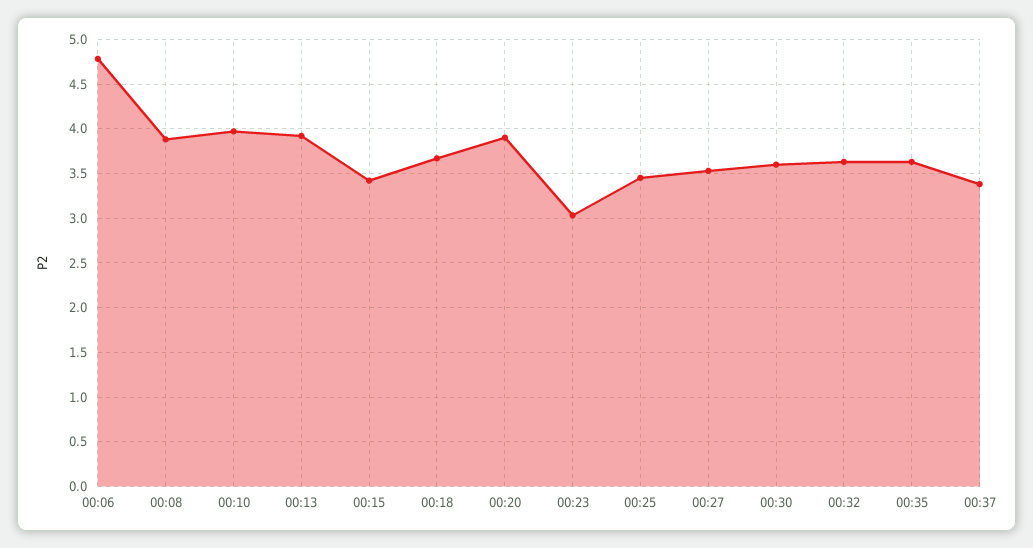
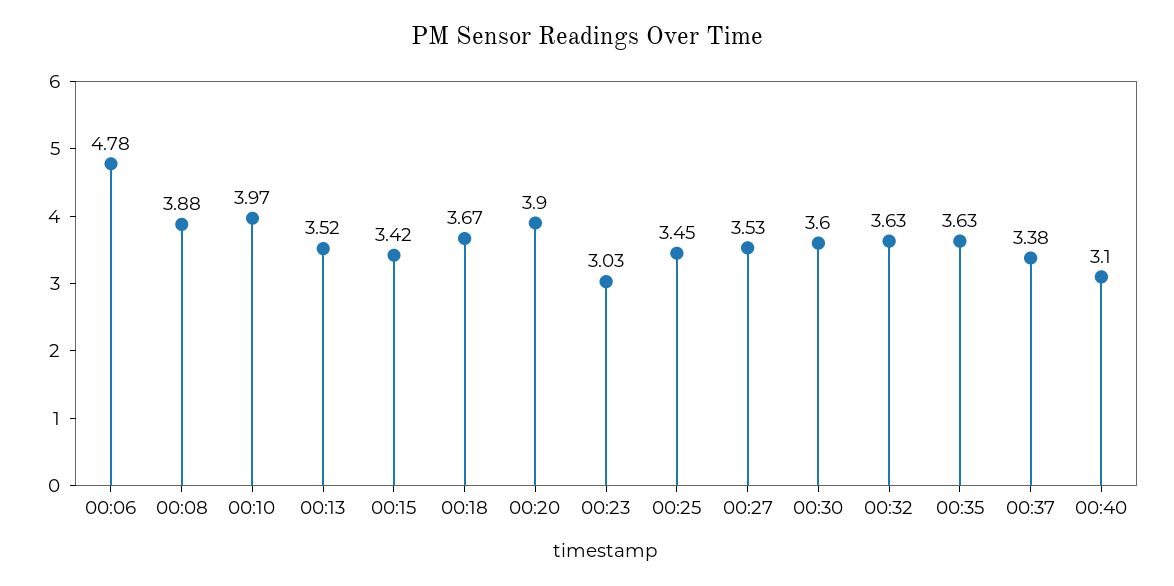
00:13: 3.9 -> 3.52
00:40: none -> 3.1

